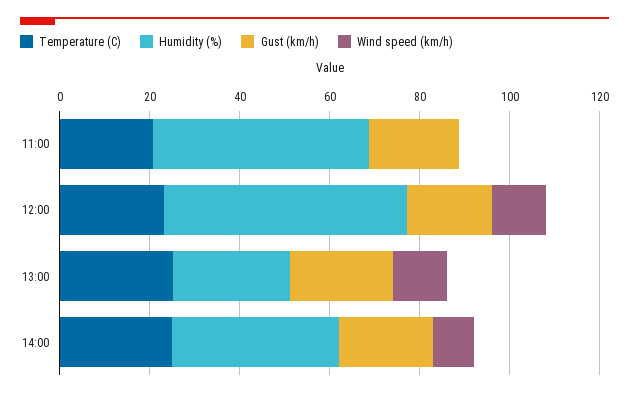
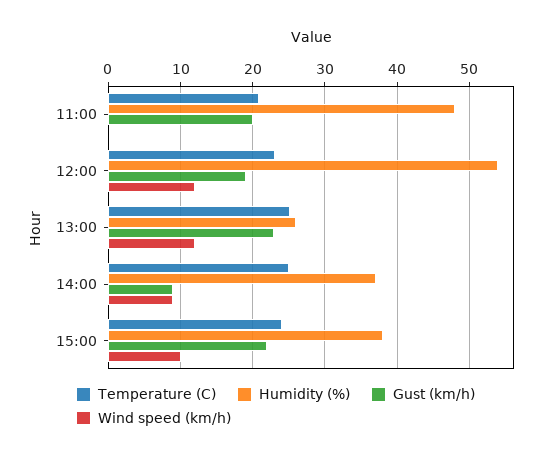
Gust (km/h), 14:00: 20 -> 9
Temperature (C), 15:00: none -> 24
Humidity (%), 15:00: none -> 38
Gust (km/h), 15:00: none -> 22
Wind speed (km/h), 15:00: none -> 10

